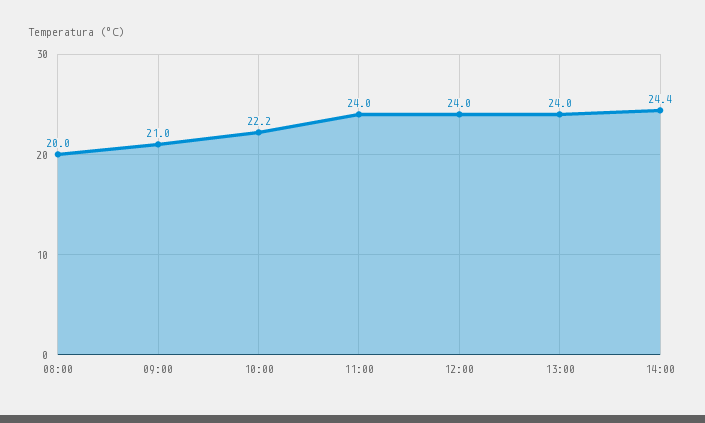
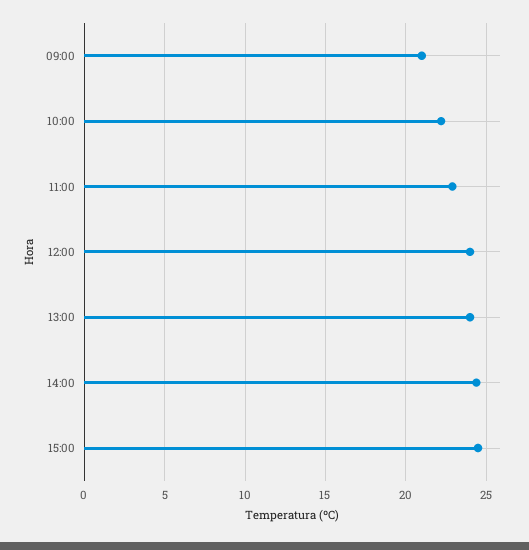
08:00: 20 -> none
11:00: 24 -> 23
15:00: none -> 24.5

